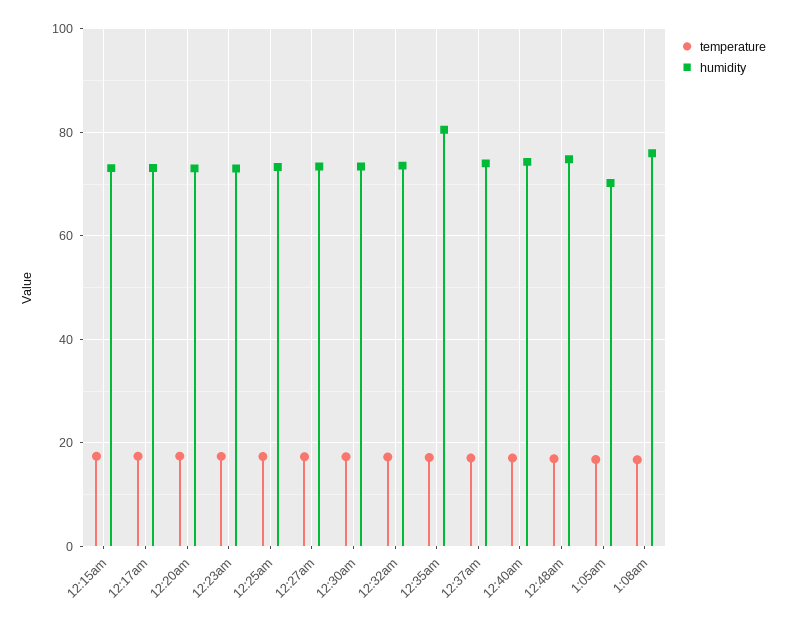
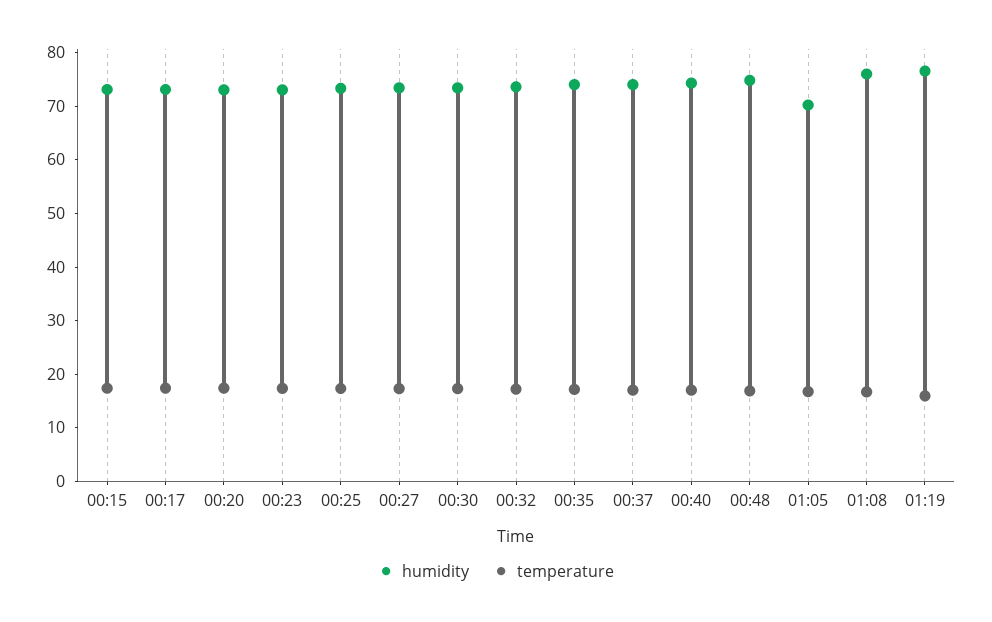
humidity, 12:35am: 80 -> 74
humidity, 01:19: none -> 76
temperature, 01:19: none -> 16

